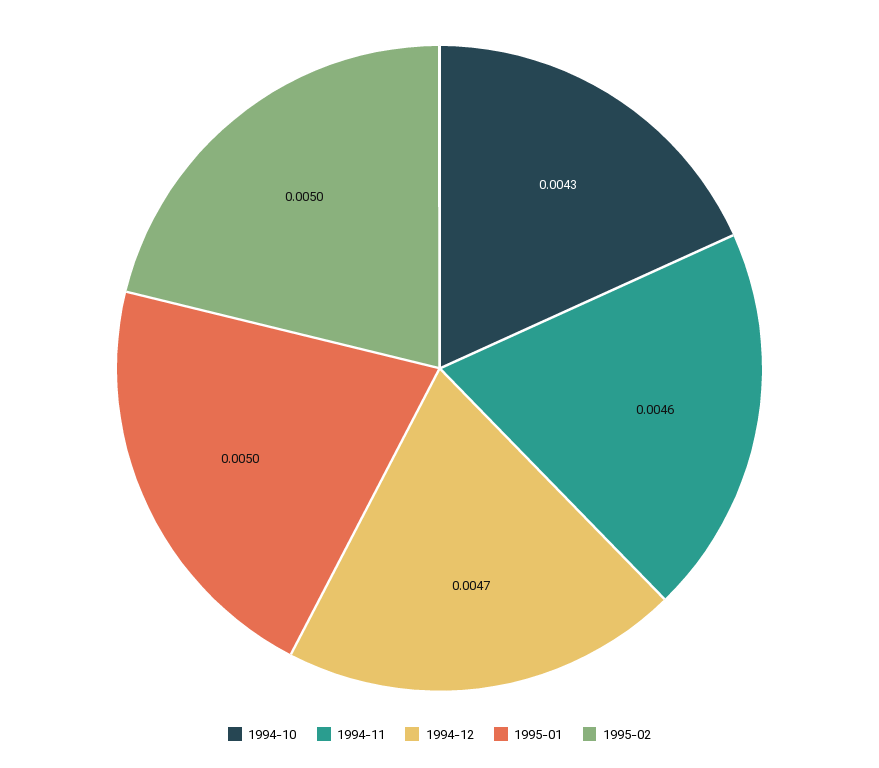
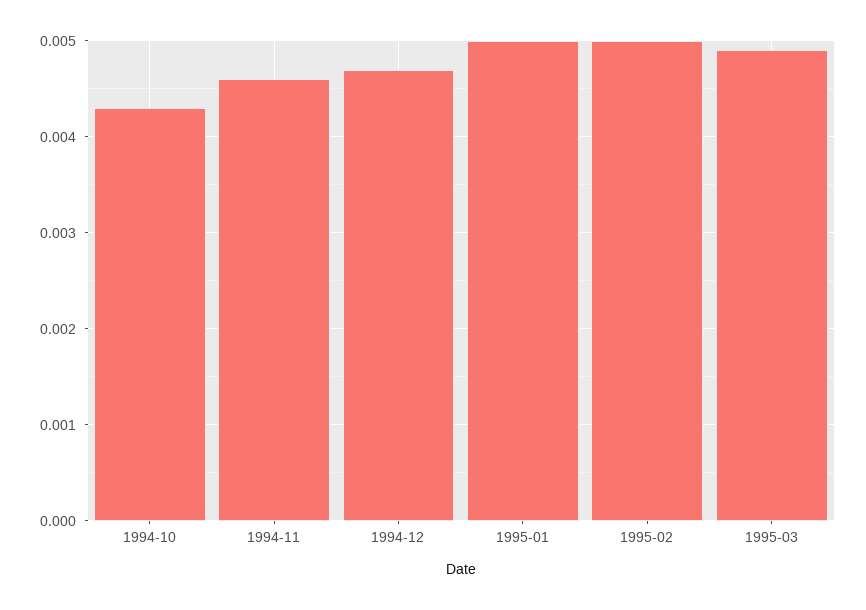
1995-03: none -> 0.0049

